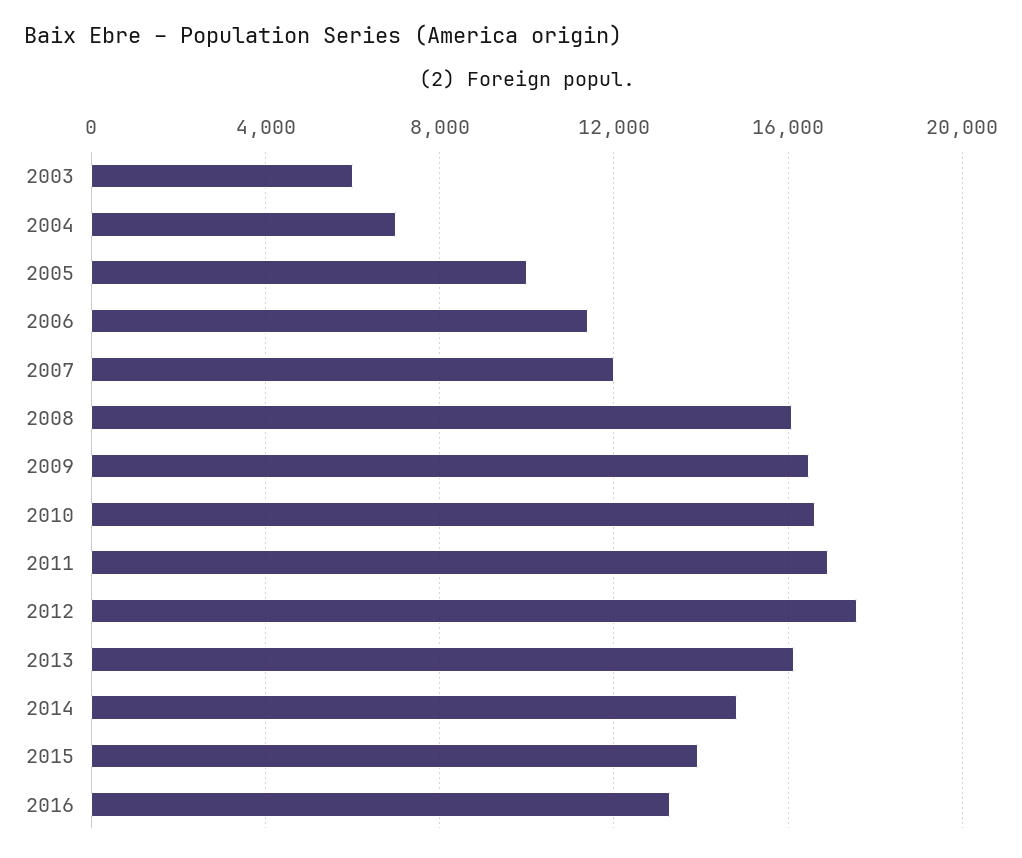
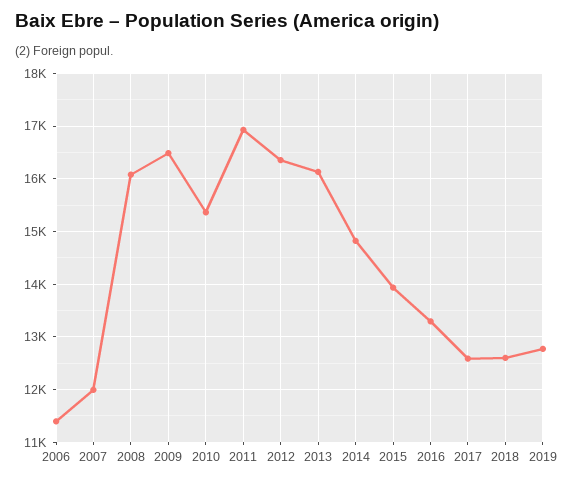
2003: 6000 -> none
2004: 7000 -> none
2005: 10000 -> none
2010: 16500 -> 15400
2012: 17500 -> 16400
2017: none -> 12600
2018: none -> 12600
2019: none -> 12800

